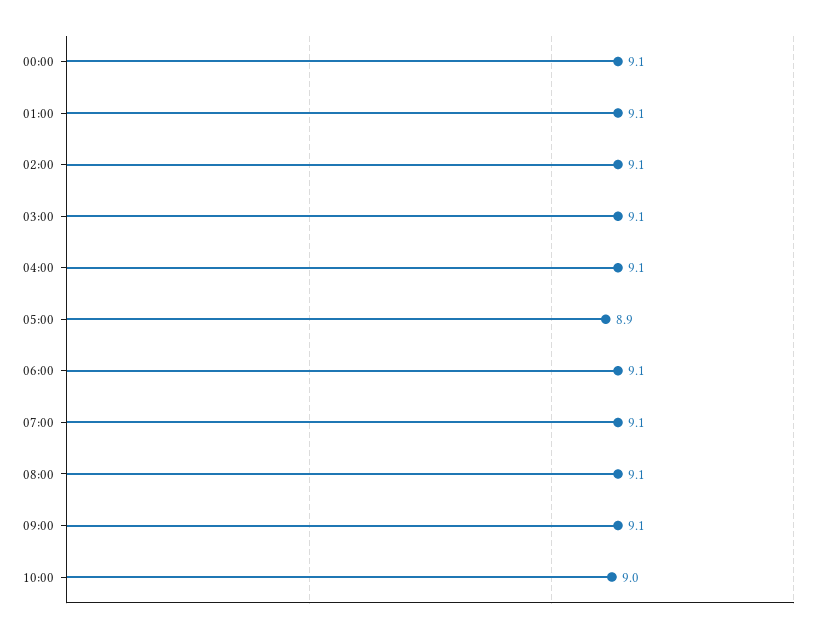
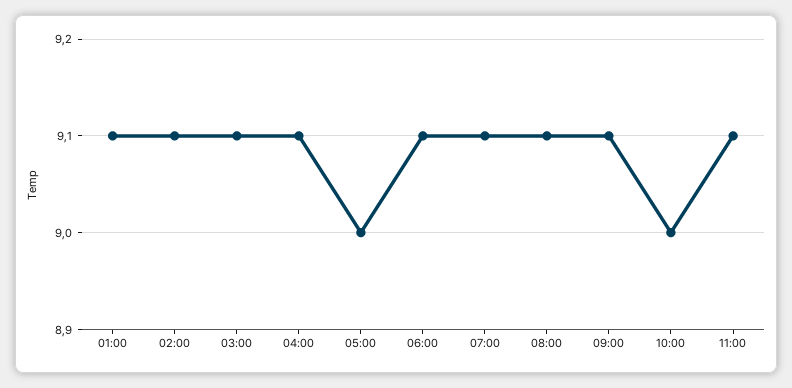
00:00: 9.1 -> none
05:00: 8.9 -> 9
11:00: none -> 9.1

